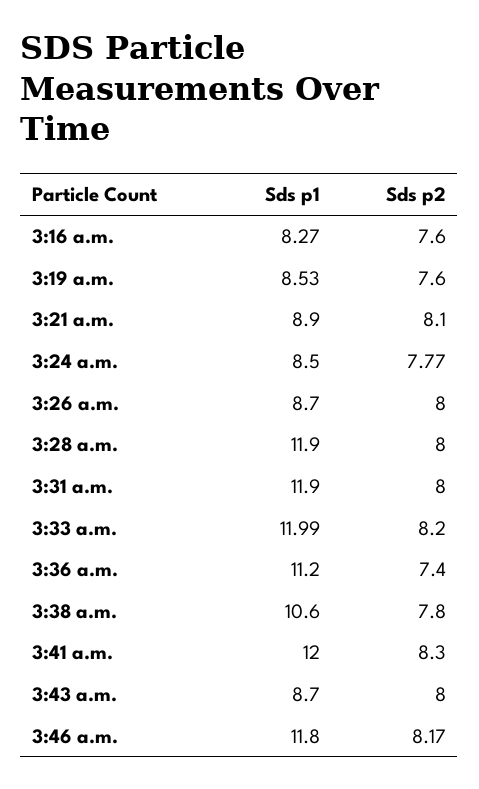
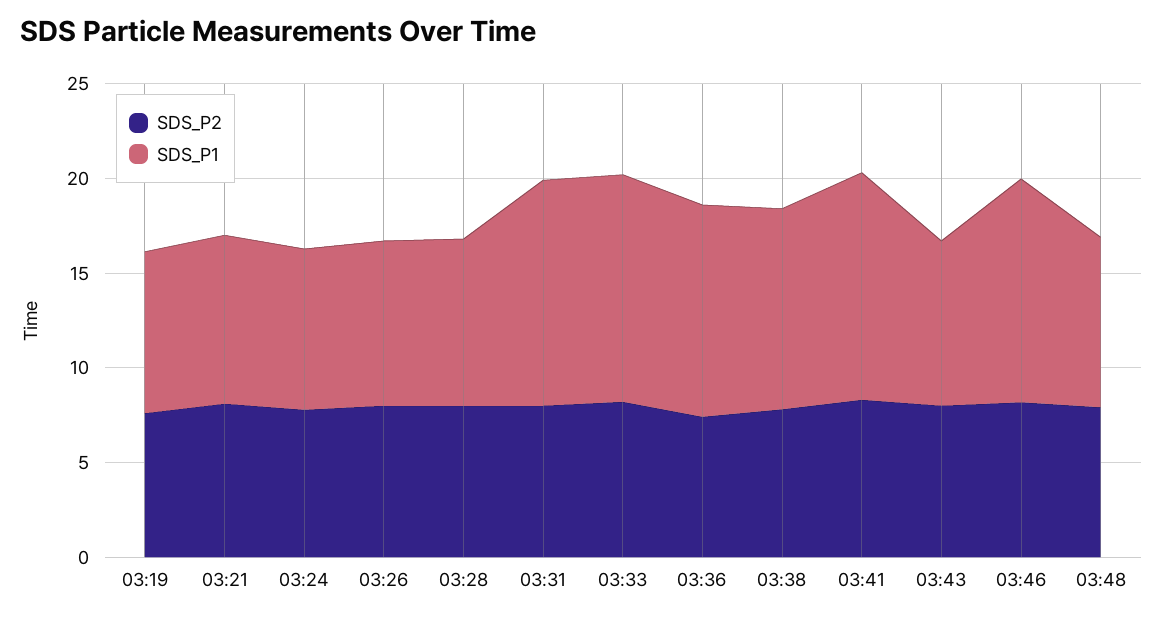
Sds p1, 3:16 a.m.: 8.27 -> none
Sds p2, 3:16 a.m.: 7.6 -> none
Sds p1, 3:28 a.m.: 11.9 -> 9
Sds p2, 03:48: none -> 8
Sds p1, 03:48: none -> 9

